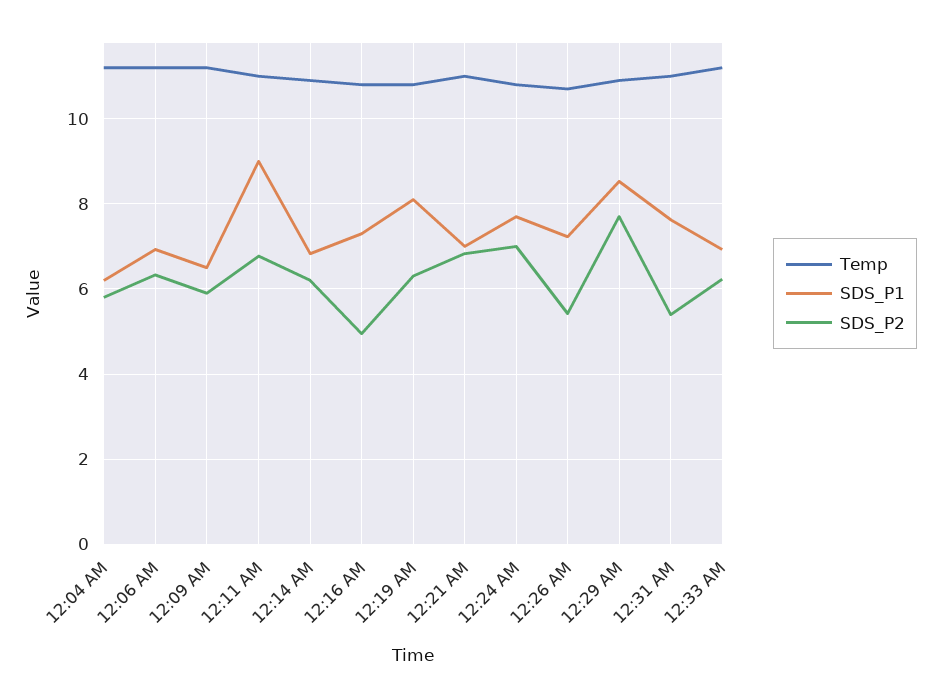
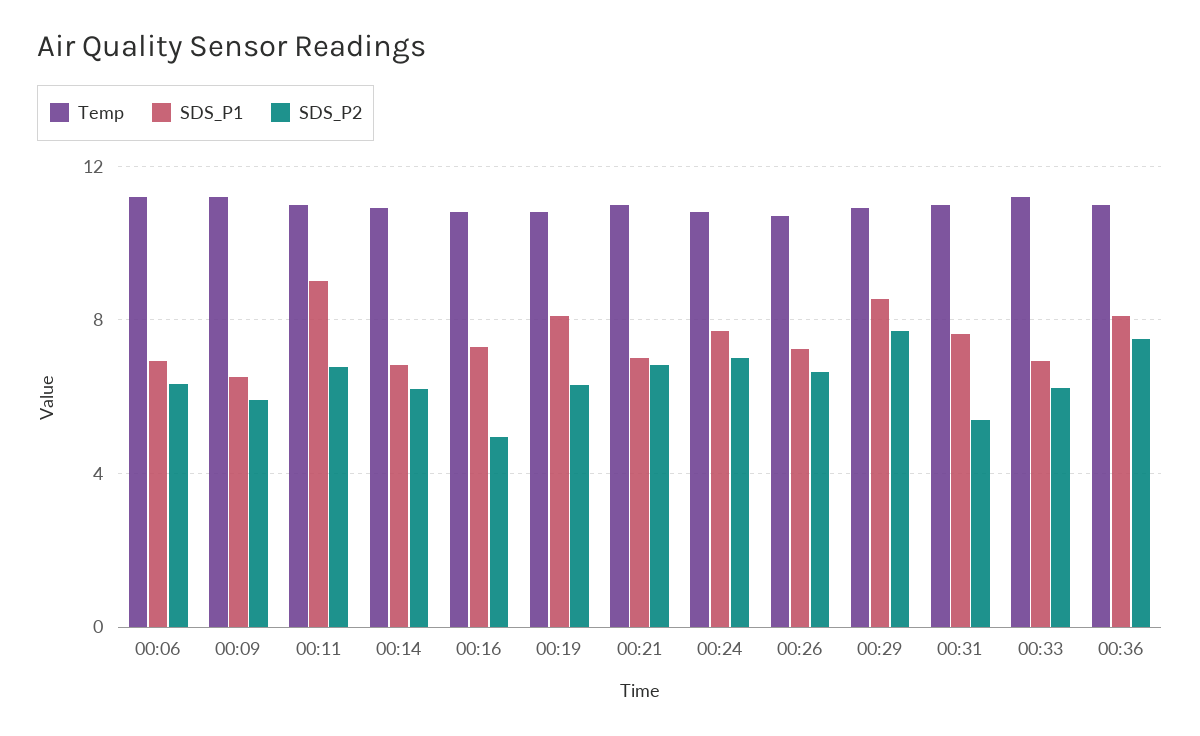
Temp, 12:04 AM: 11.2 -> none
SDS_P1, 12:04 AM: 6.2 -> none
SDS_P2, 12:04 AM: 5.8 -> none
SDS_P2, 12:26 AM: 5.4 -> 6.5
Temp, 00:36: none -> 11
SDS_P1, 00:36: none -> 8
SDS_P2, 00:36: none -> 7.5

